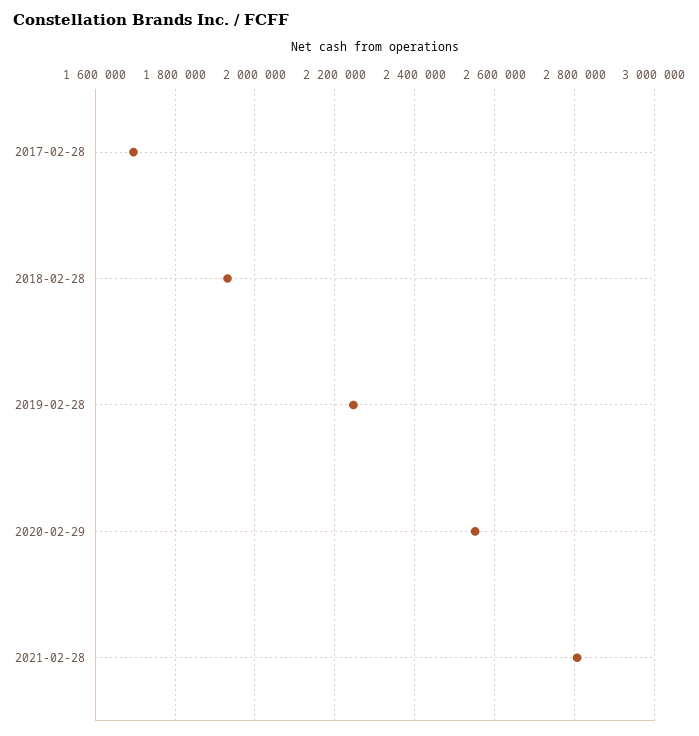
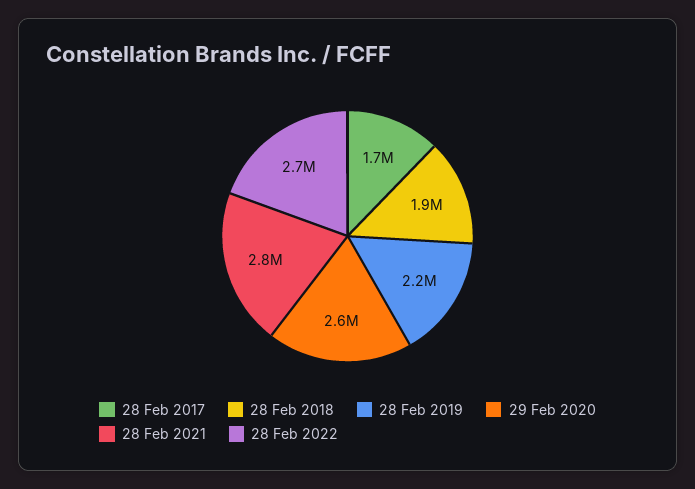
28 Feb 2022: none -> 2700000

